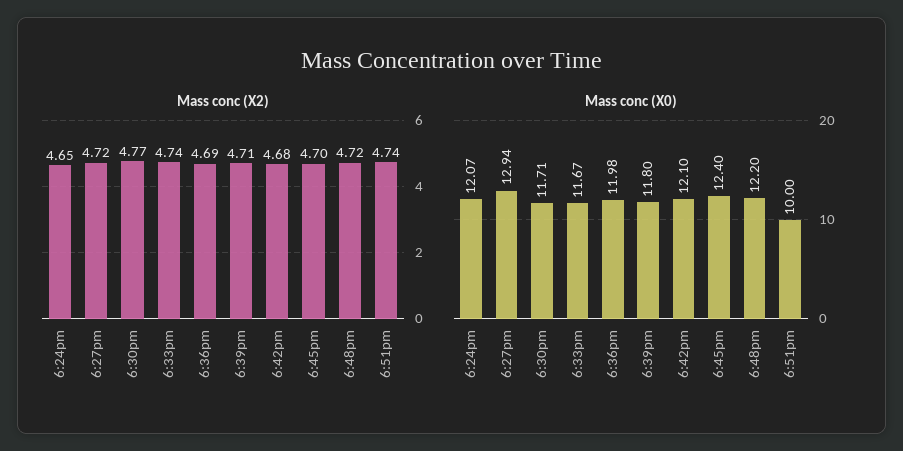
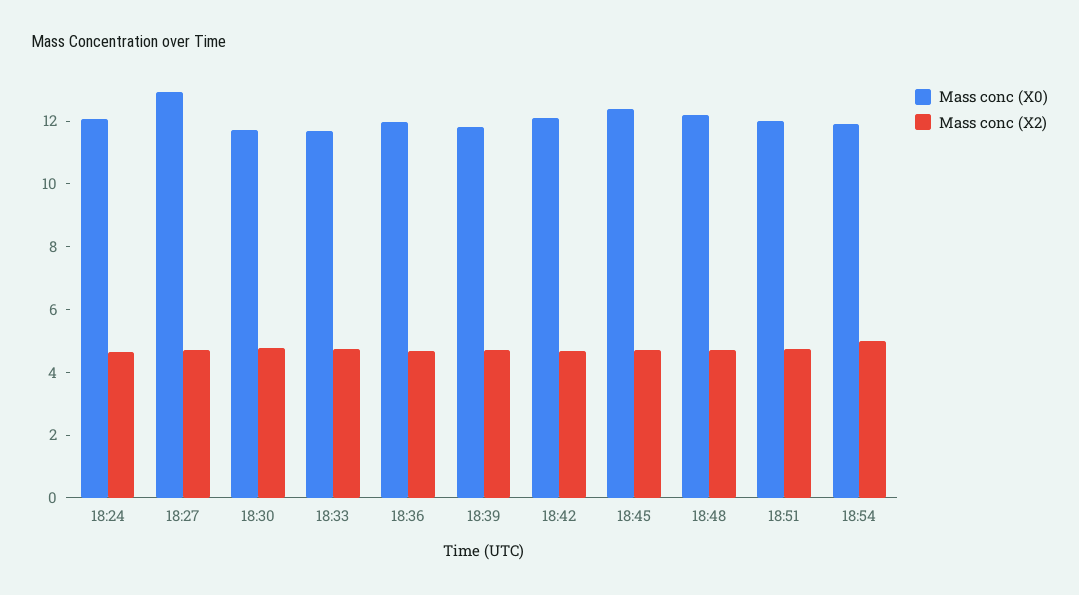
Mass conc (X0), 6:51pm: 10 -> 12
Mass conc (X0), 18:54: none -> 12
Mass conc (X2), 18:54: none -> 5

